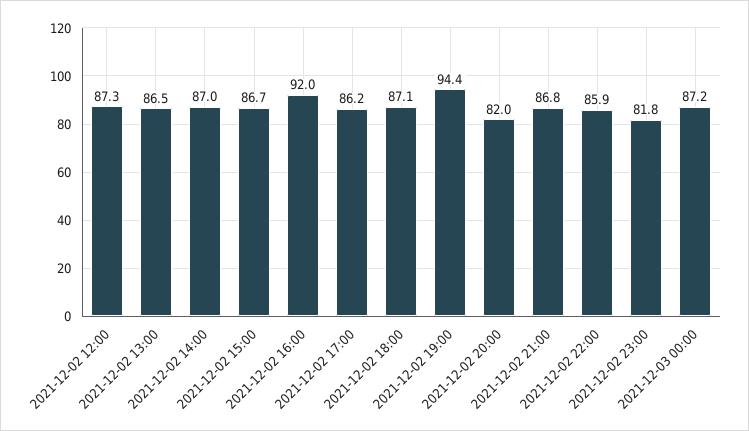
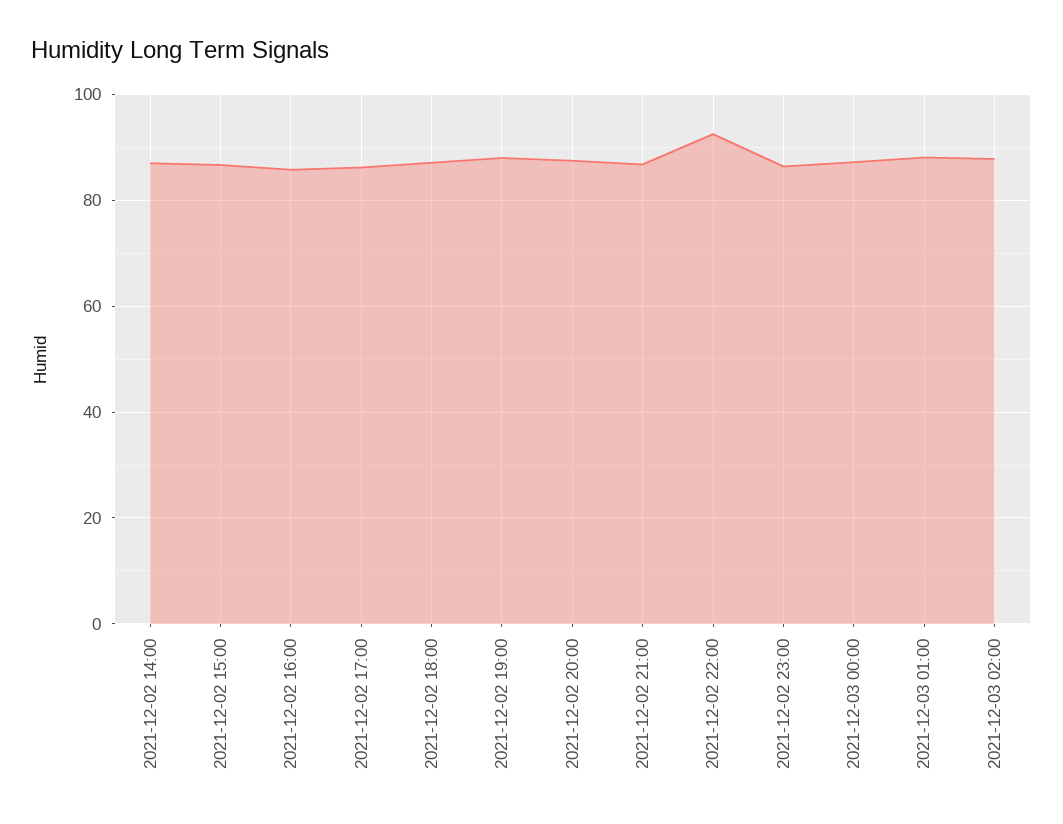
2021-12-02 12:00: 87.3 -> none
2021-12-02 13:00: 86.5 -> none
2021-12-02 16:00: 92 -> 86
2021-12-02 19:00: 94.4 -> 88
2021-12-02 20:00: 82 -> 88
2021-12-02 22:00: 85.9 -> 92
2021-12-02 23:00: 81.8 -> 86
2021-12-03 01:00: none -> 88
2021-12-03 02:00: none -> 88

